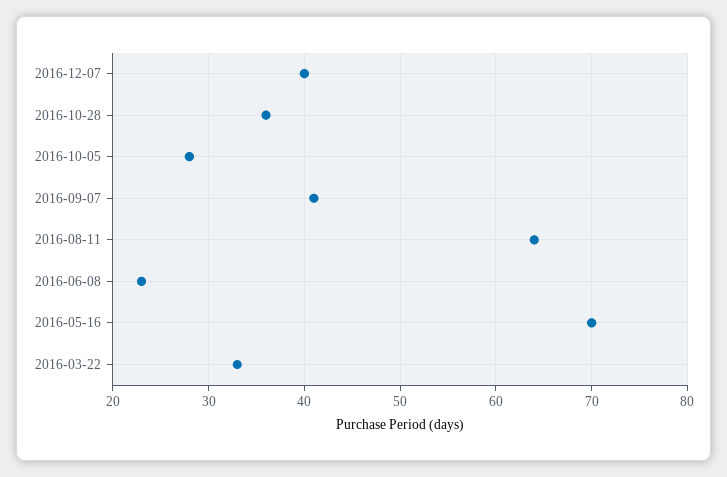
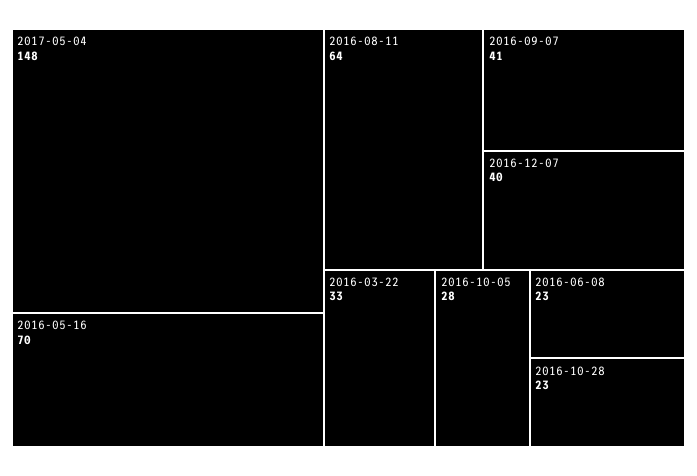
2016-10-28: 36 -> 23
2017-05-04: none -> 148

